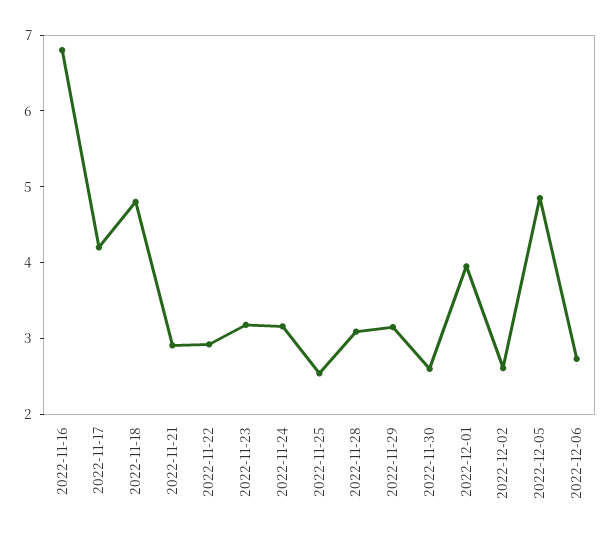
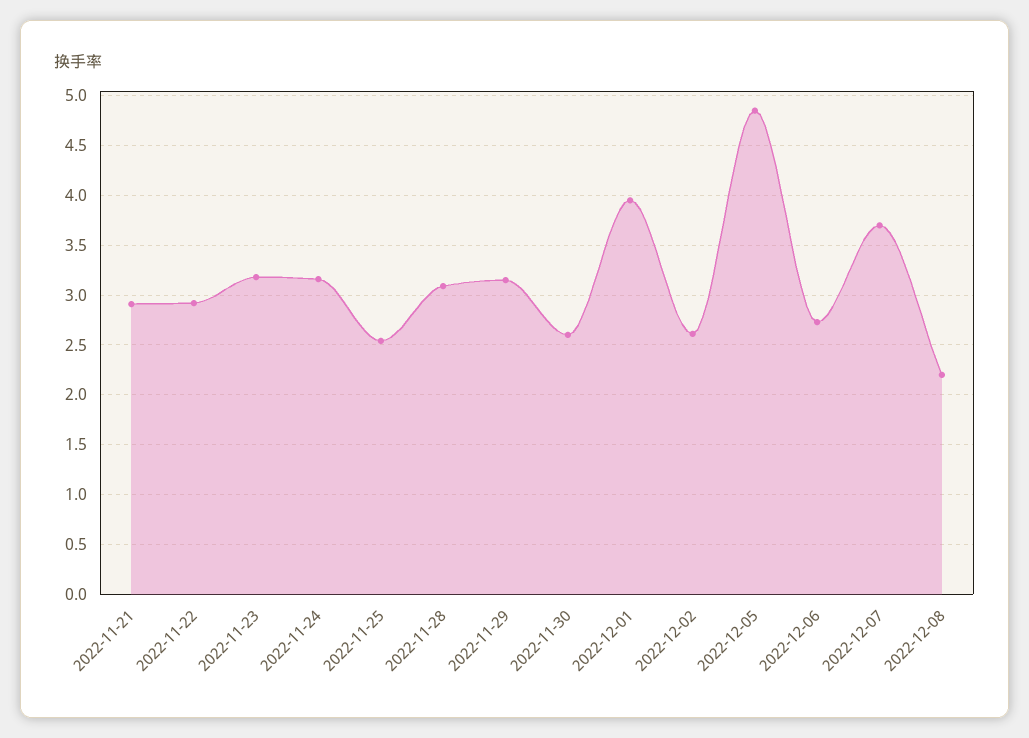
2022-11-16: 6.8 -> none
2022-11-17: 4.2 -> none
2022-11-18: 4.8 -> none
2022-12-07: none -> 3.7
2022-12-08: none -> 2.2

